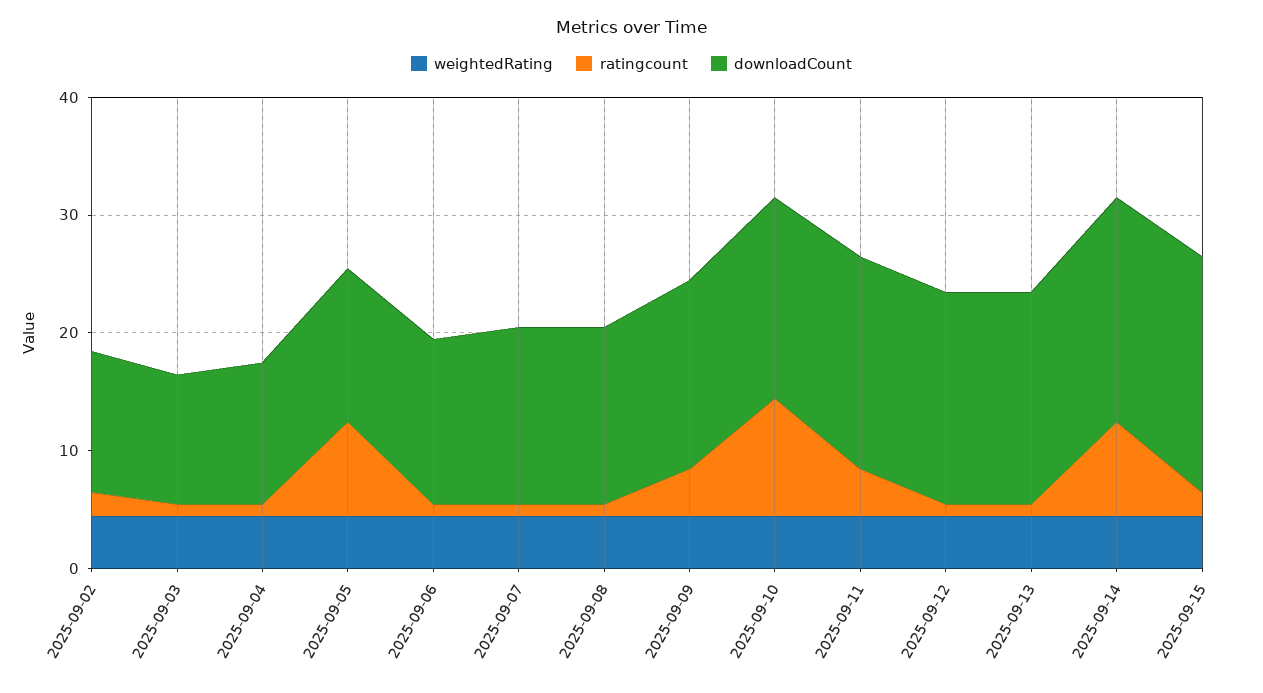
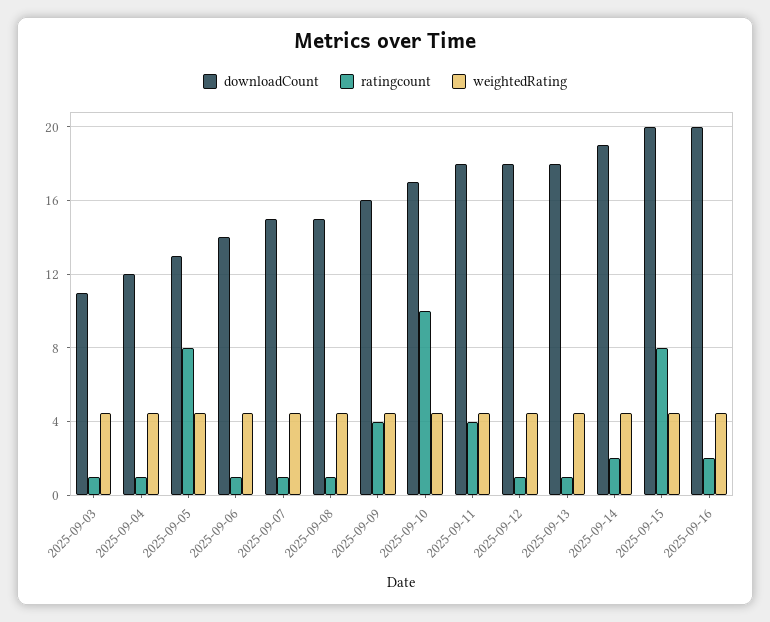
weightedRating, 2025-09-02: 4 -> none
ratingcount, 2025-09-02: 2 -> none
downloadCount, 2025-09-02: 12 -> none
ratingcount, 2025-09-14: 8 -> 2
ratingcount, 2025-09-15: 2 -> 8
downloadCount, 2025-09-16: none -> 20
ratingcount, 2025-09-16: none -> 2
weightedRating, 2025-09-16: none -> 4.5

